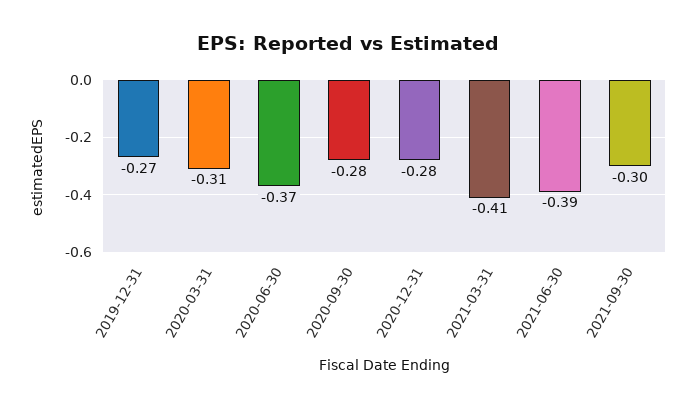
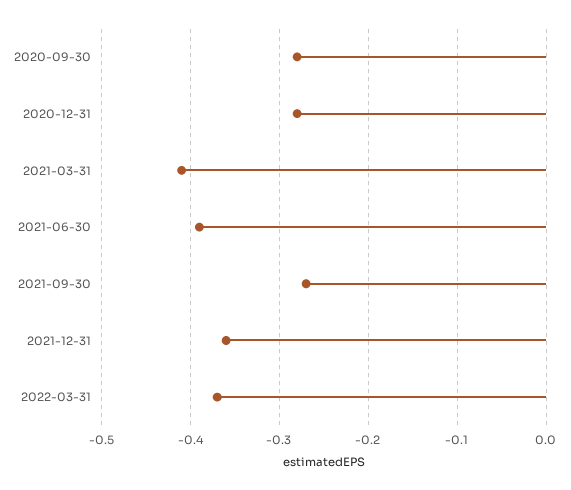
2019-12-31: -0.27 -> none
2020-03-31: -0.31 -> none
2020-06-30: -0.37 -> none
2021-09-30: -0.3 -> -0.27
2021-12-31: none -> -0.36
2022-03-31: none -> -0.37

